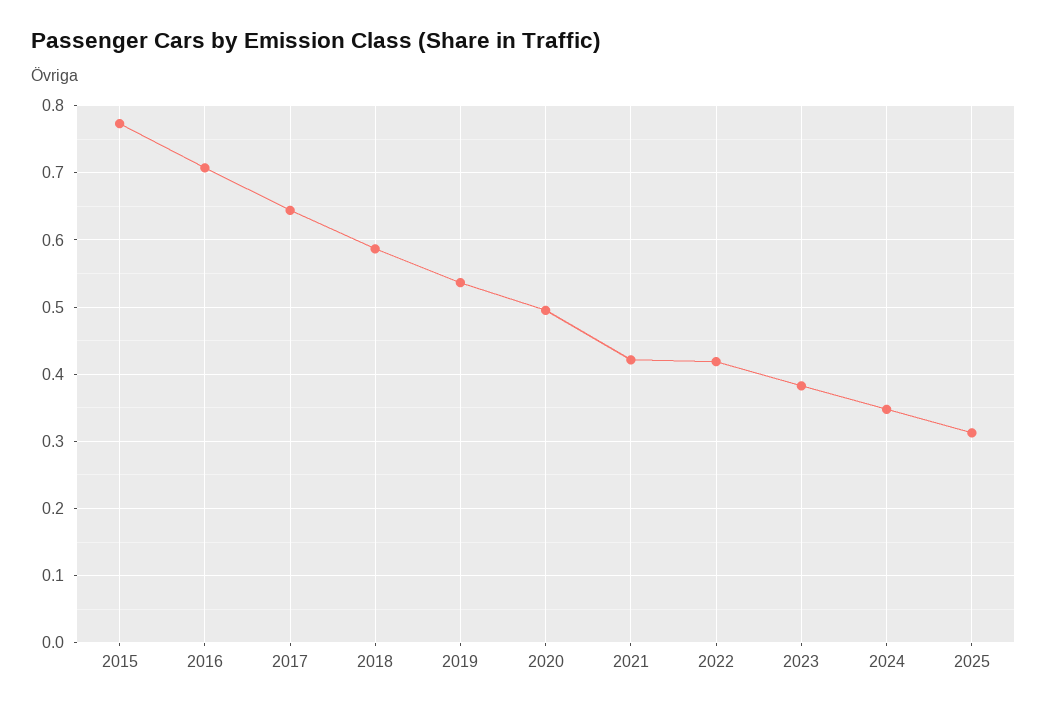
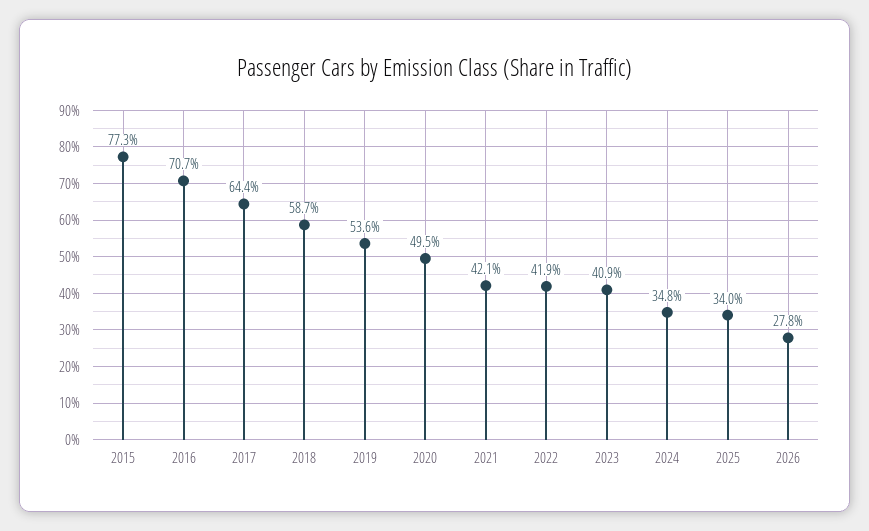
2023: 0.38 -> 0.409
2025: 0.31 -> 0.34
2026: none -> 0.278

